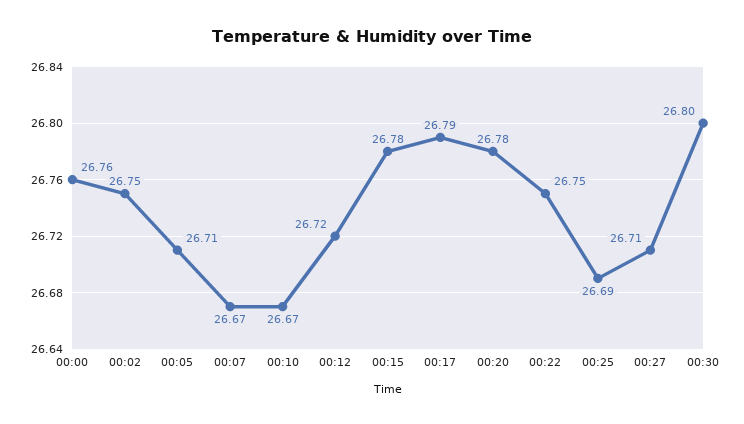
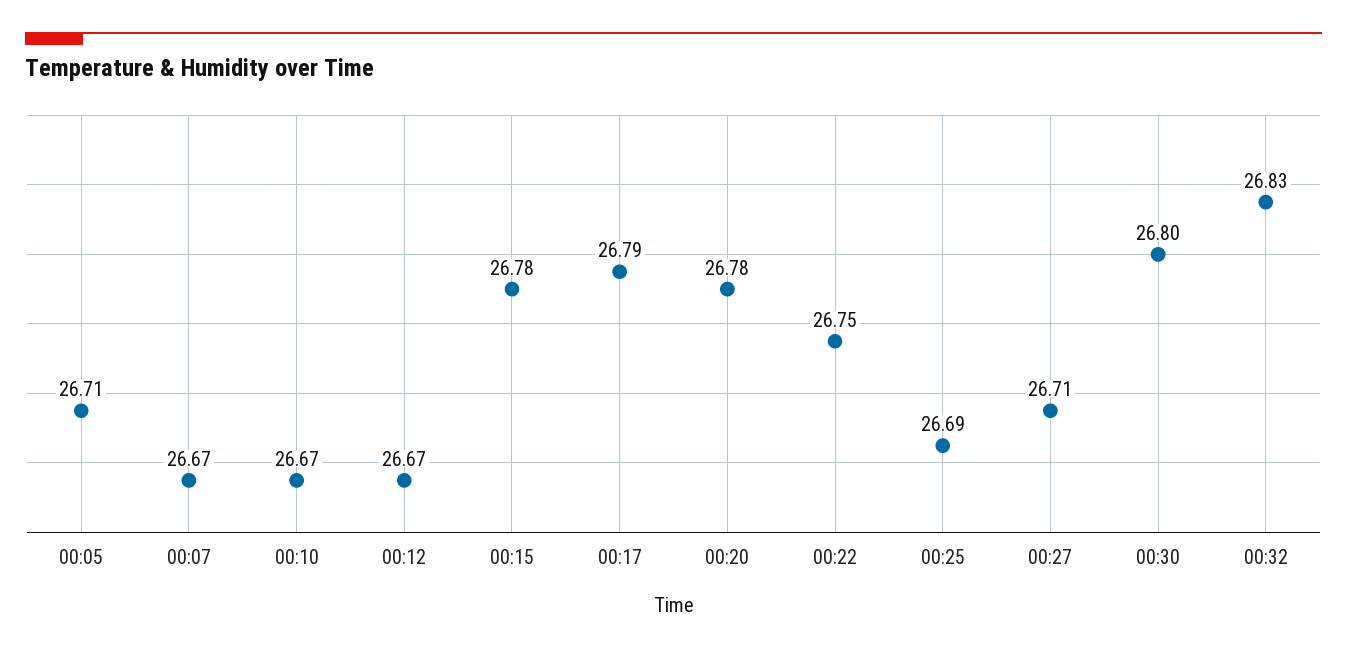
00:00: 26.76 -> none
00:02: 26.75 -> none
00:12: 26.72 -> 26.67
00:32: none -> 26.83

